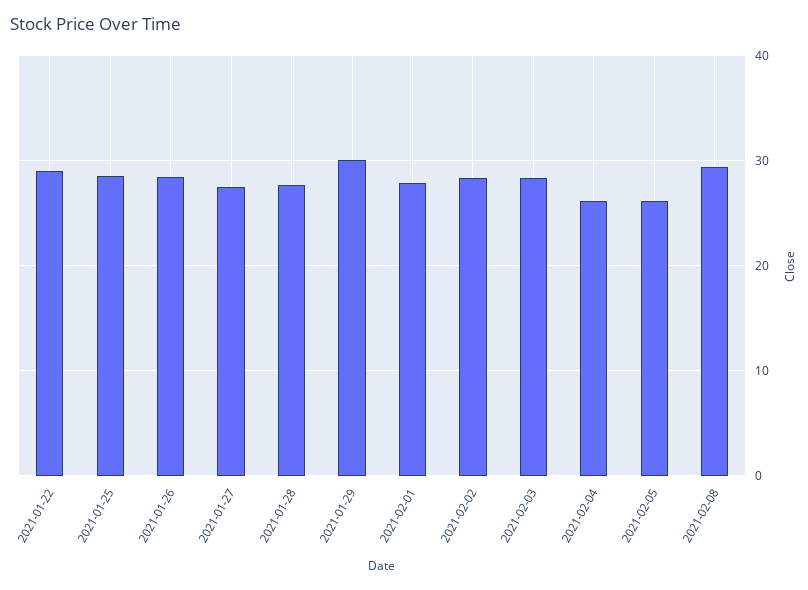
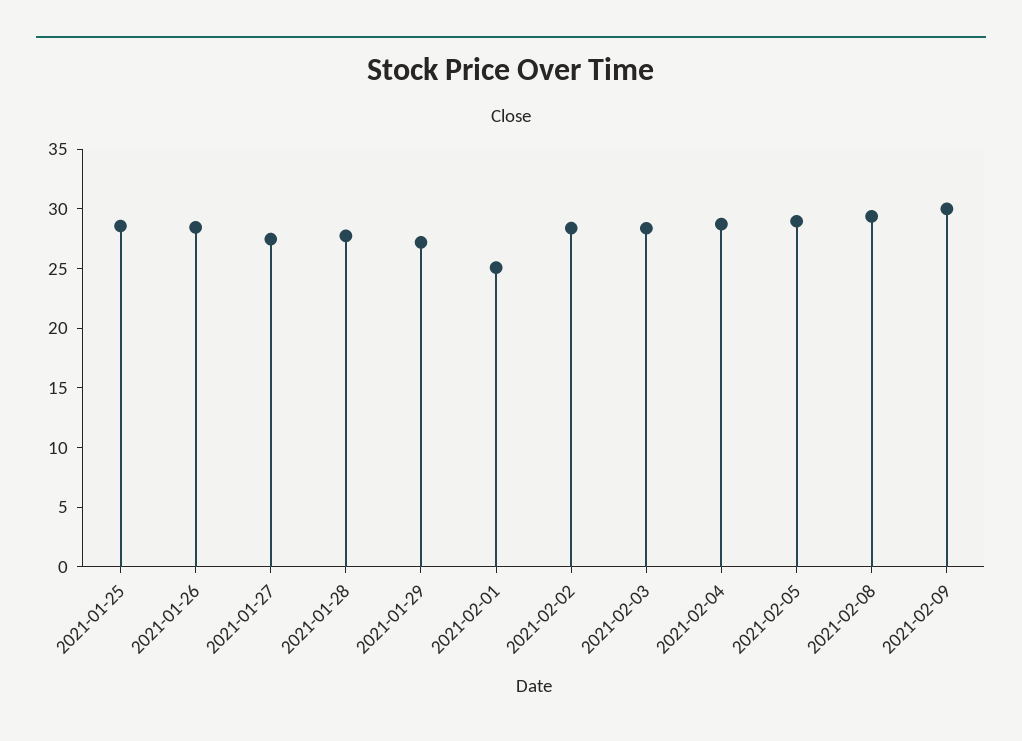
2021-01-22: 29 -> none
2021-01-29: 30 -> 27
2021-02-01: 28 -> 25
2021-02-04: 26 -> 29
2021-02-05: 26 -> 29
2021-02-09: none -> 30

